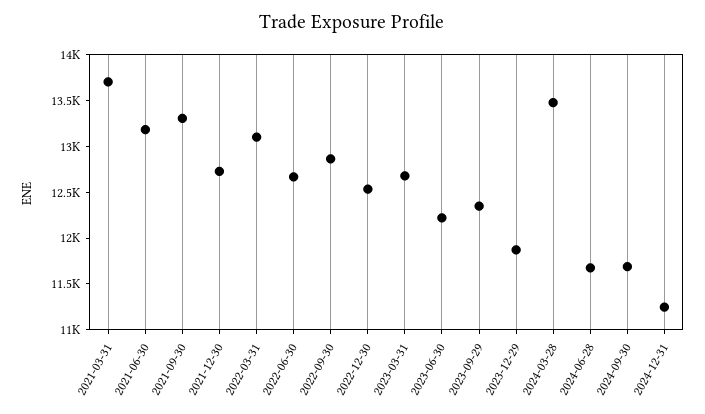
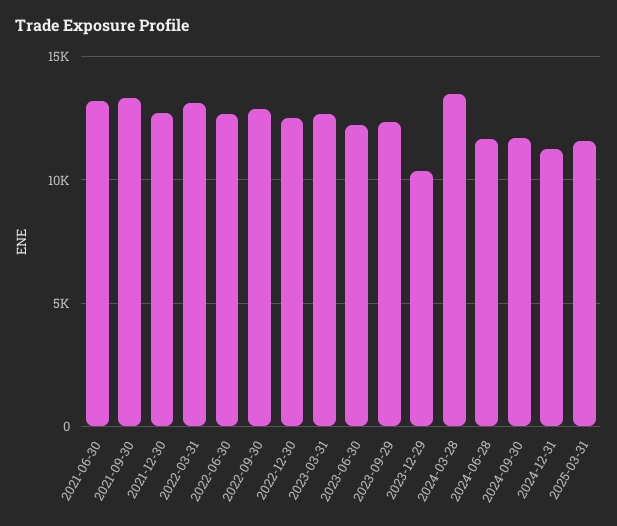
2021-03-31: 13700 -> none
2023-12-29: 11900 -> 10500
2025-03-31: none -> 11500

